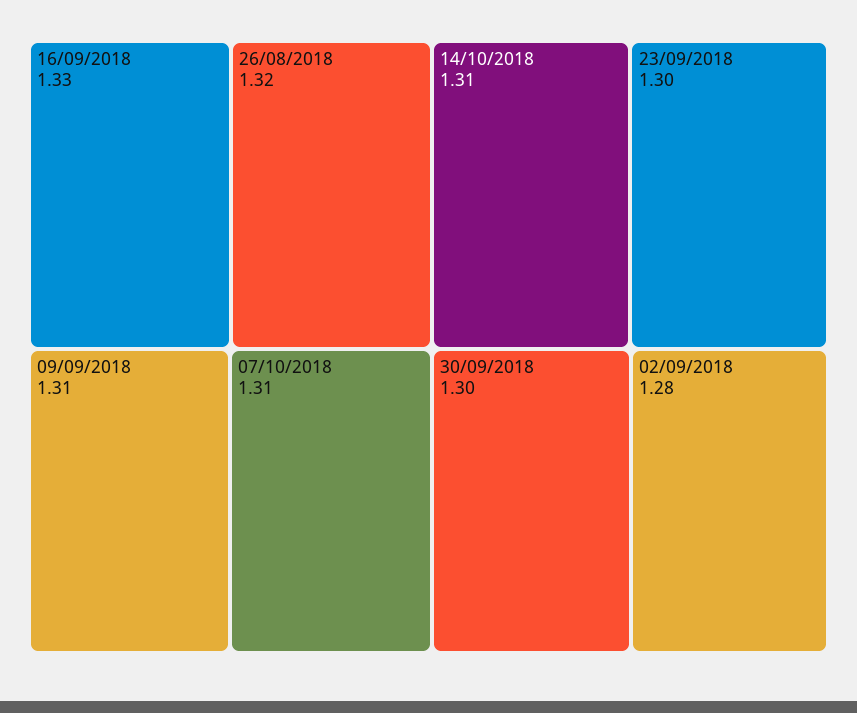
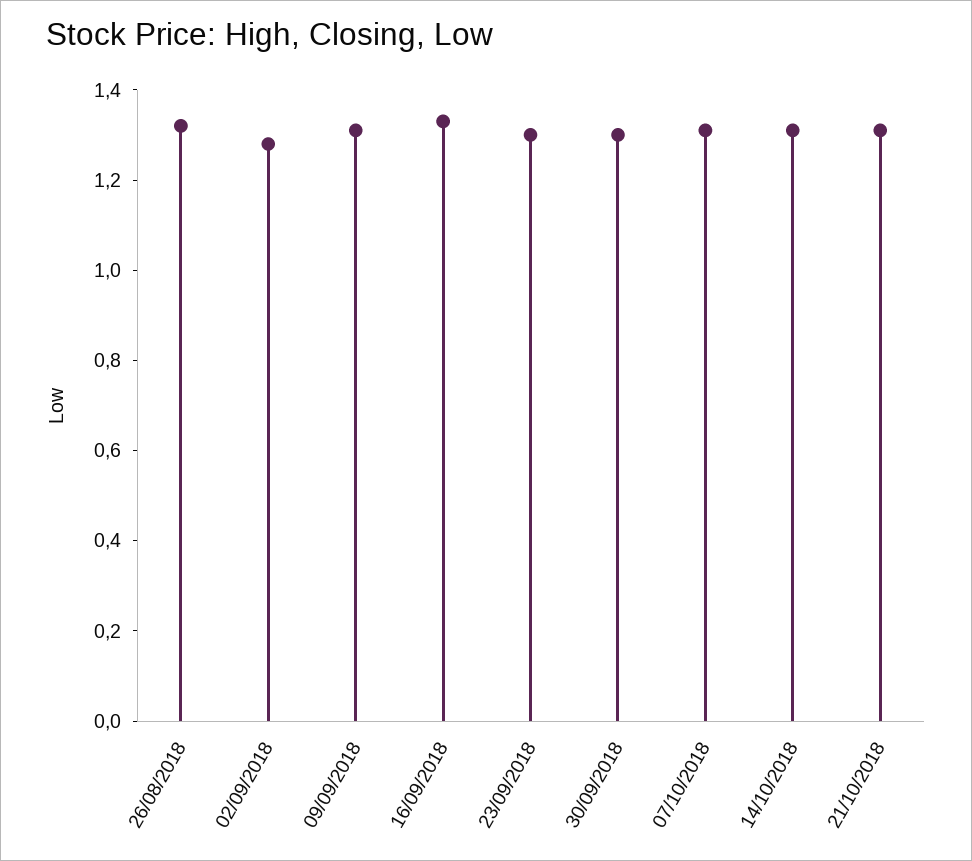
21/10/2018: none -> 1.3

